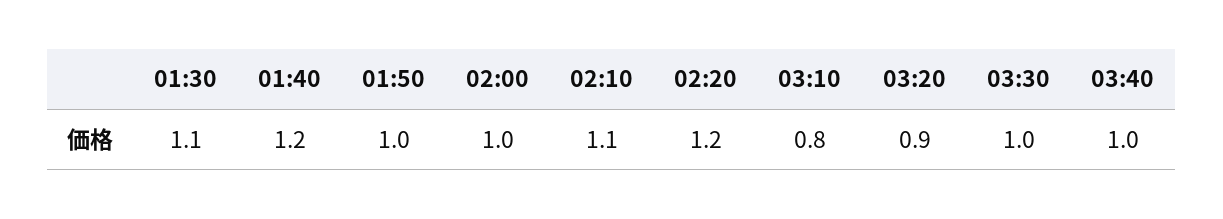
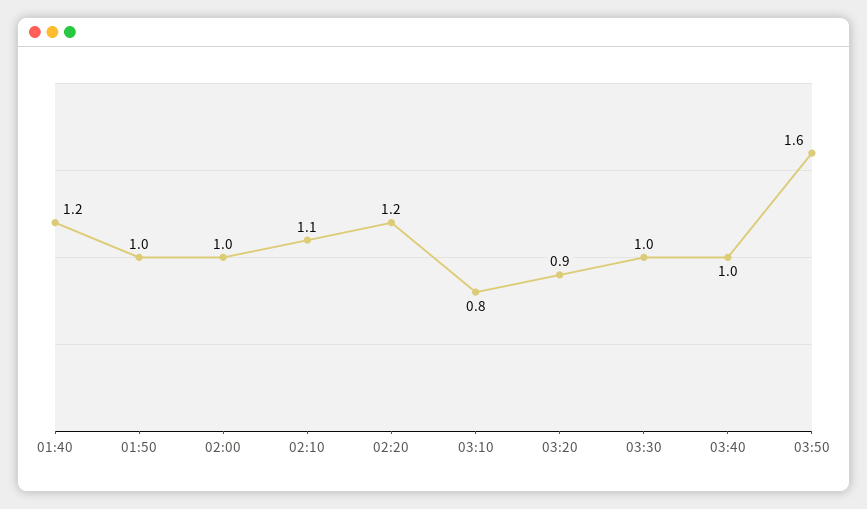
01:30: 1.1 -> none
03:50: none -> 1.6

